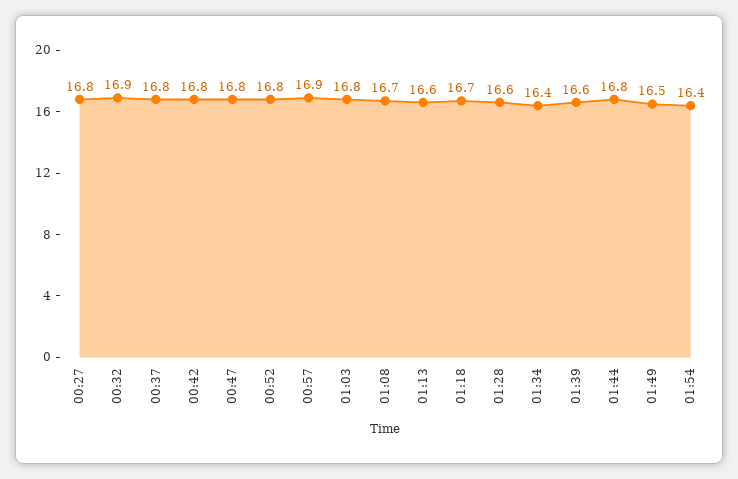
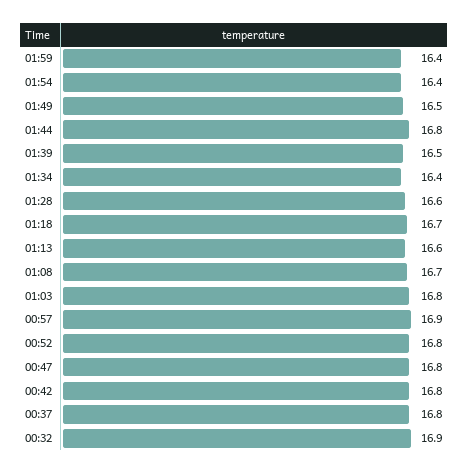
00:27: 16.8 -> none
01:39: 16.6 -> 16.5
01:59: none -> 16.4

